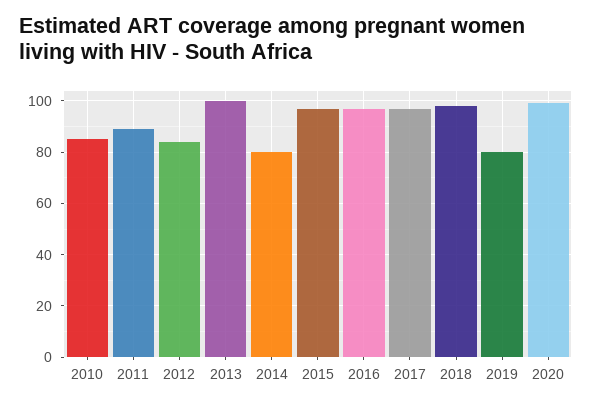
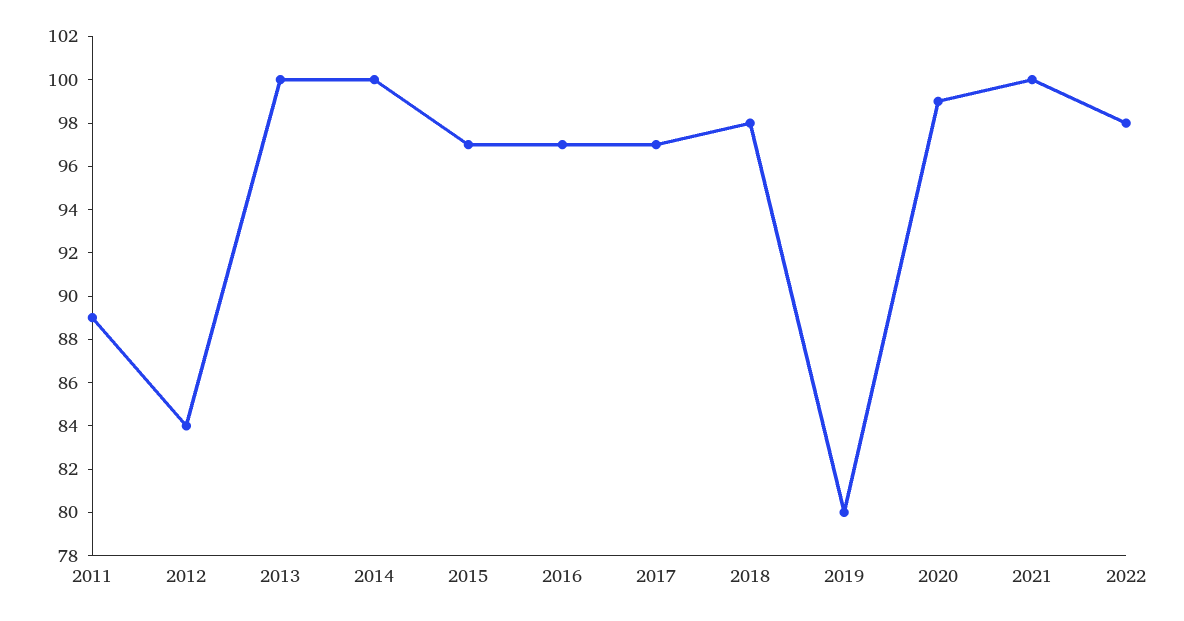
2010: 85 -> none
2014: 80 -> 100
2021: none -> 100
2022: none -> 98

